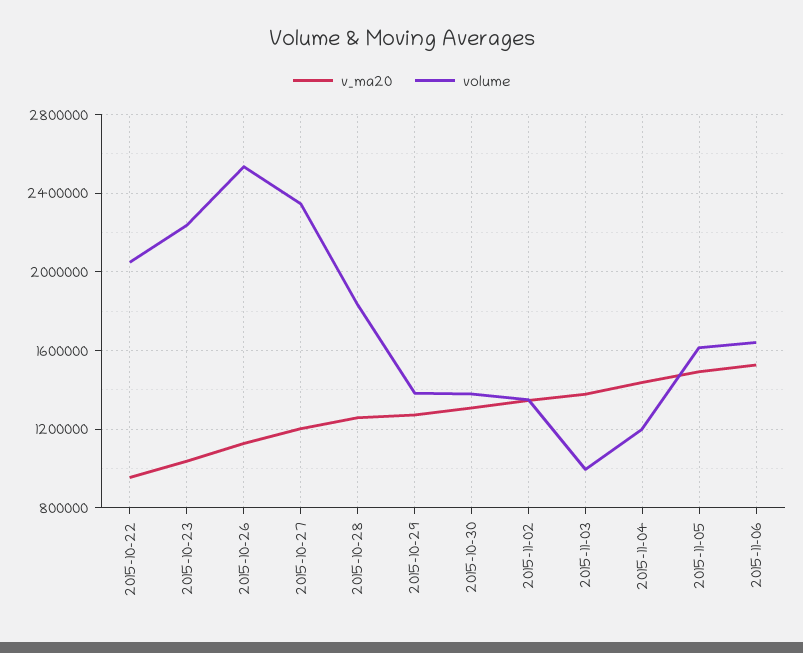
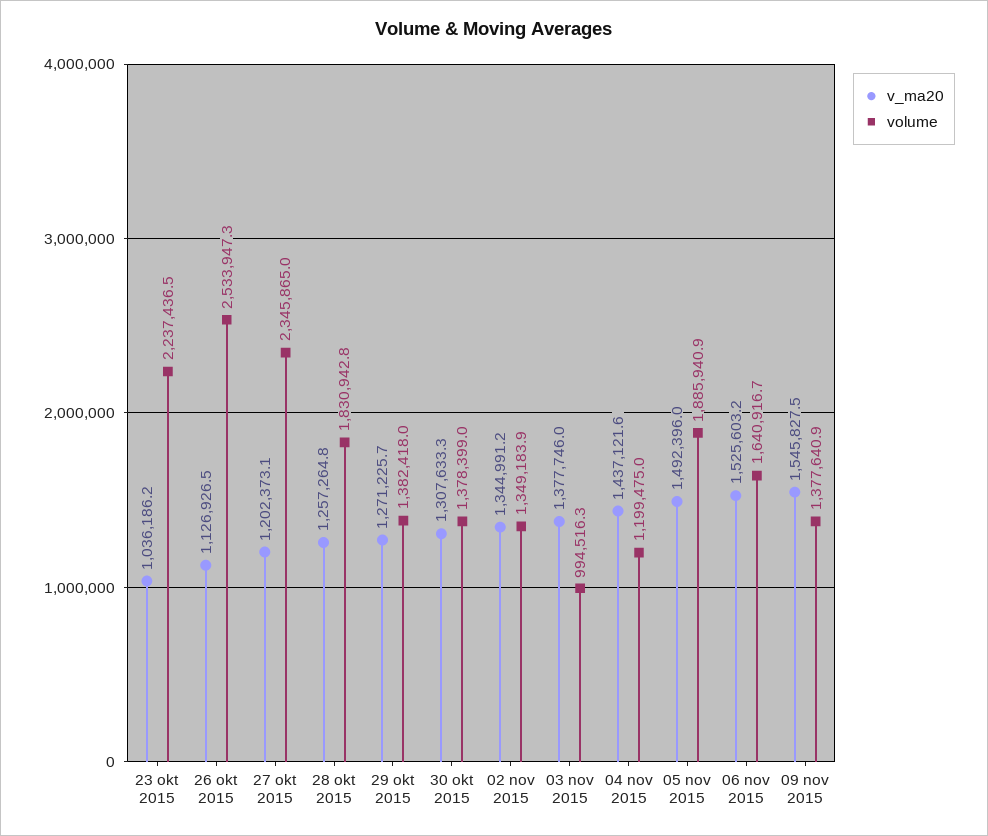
v_ma20, 2015-10-22: 950000 -> none
volume, 2015-10-22: 2050000 -> none
volume, 2015-11-05: 1600000 -> 1885940.9
v_ma20, 09 nov 2015: none -> 1545827.5
volume, 09 nov 2015: none -> 1377640.9

